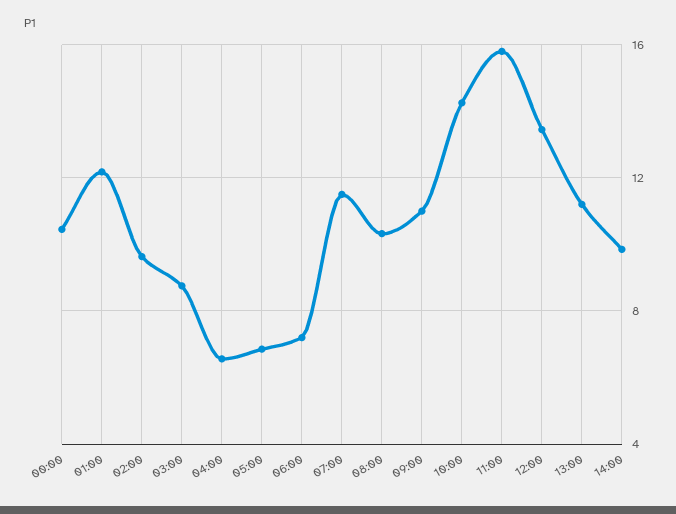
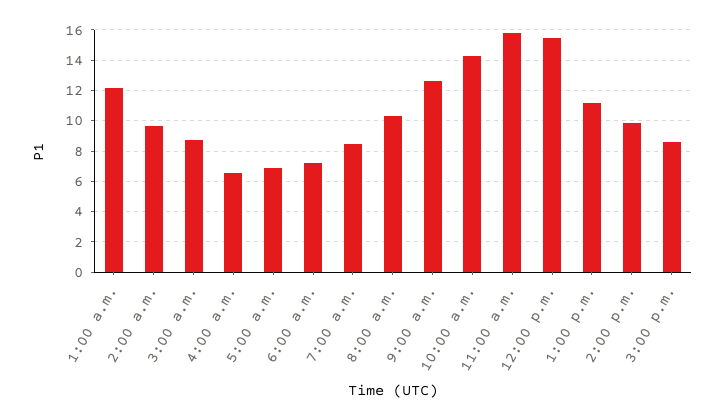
00:00: 10.5 -> none
07:00: 11.5 -> 8.5
09:00: 11 -> 12.5
12:00: 13.5 -> 15.5
3:00 p.m.: none -> 8.5

